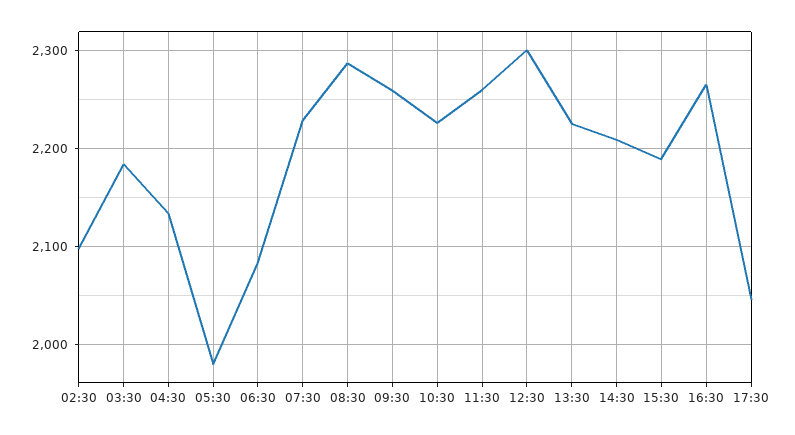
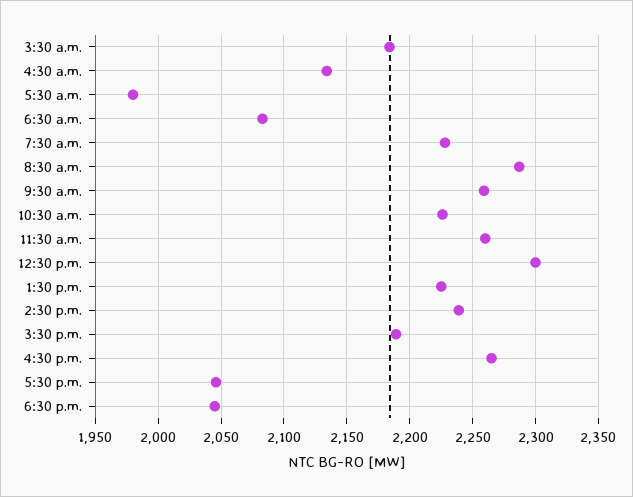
02:30: 2100 -> none
14:30: 2210 -> 2240
6:30 p.m.: none -> 2045

